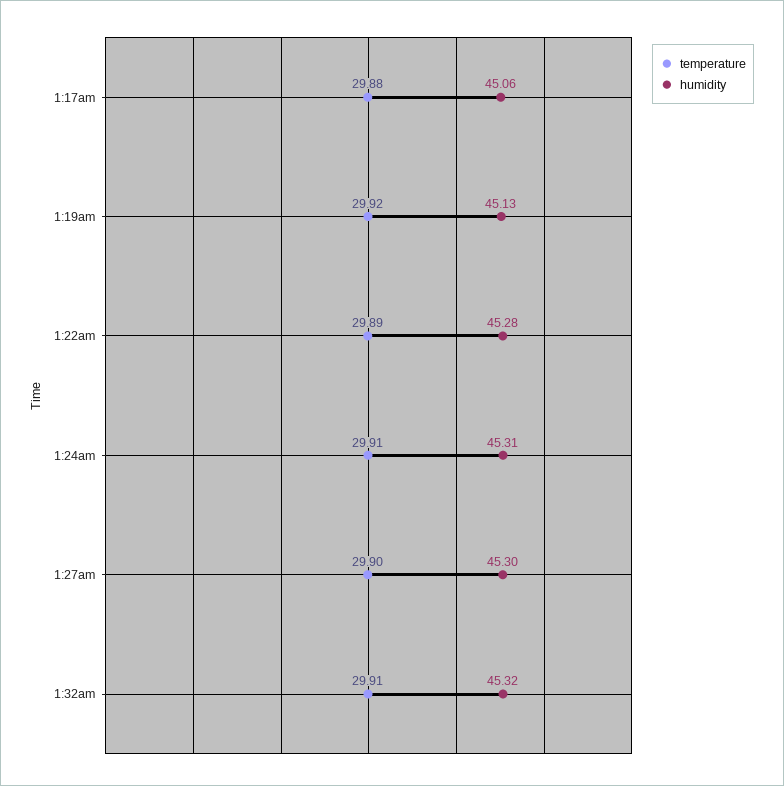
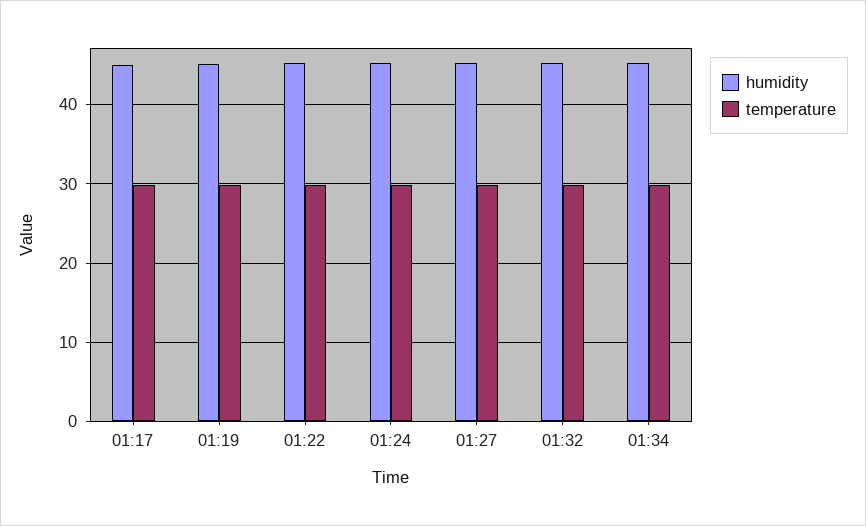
humidity, 01:34: none -> 45
temperature, 01:34: none -> 30

